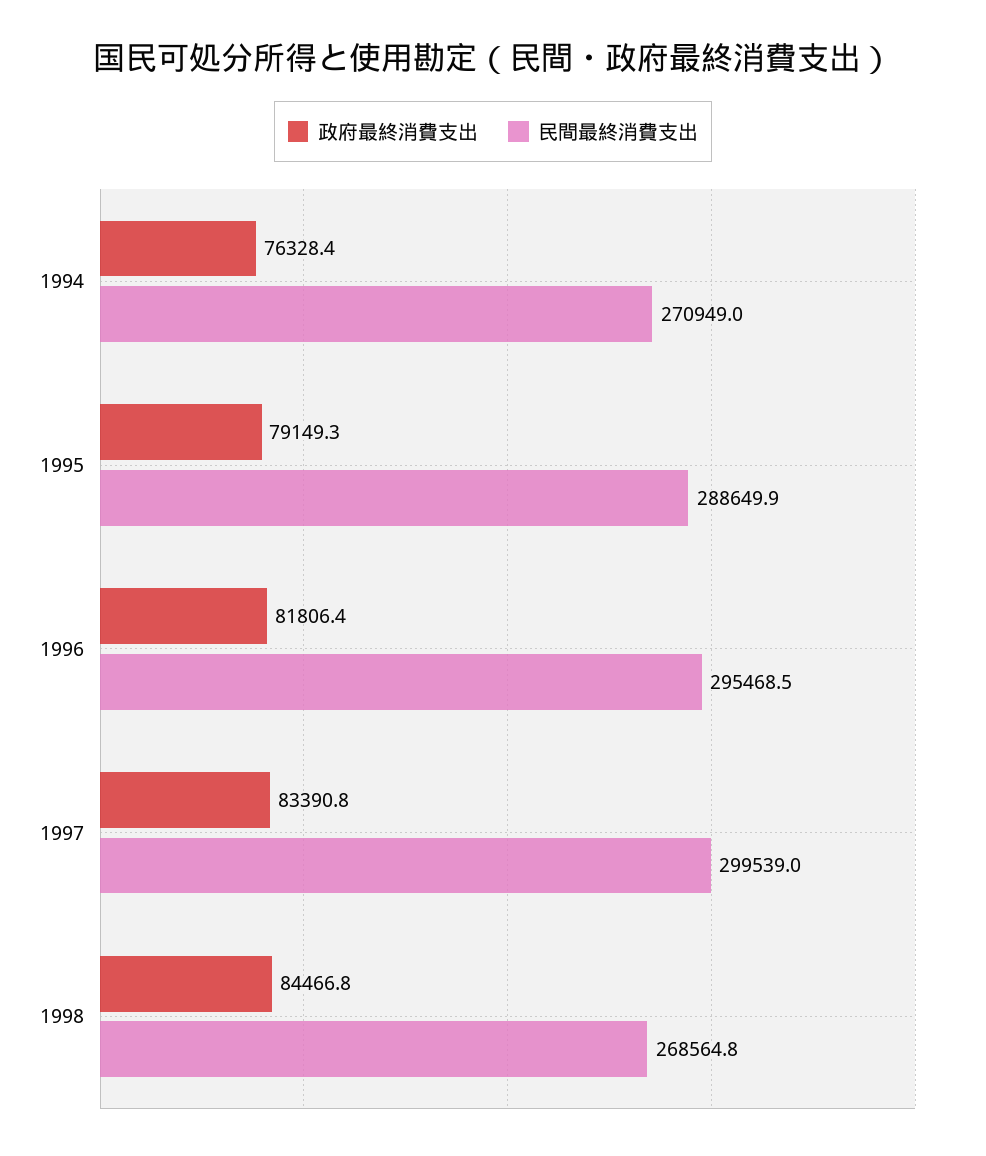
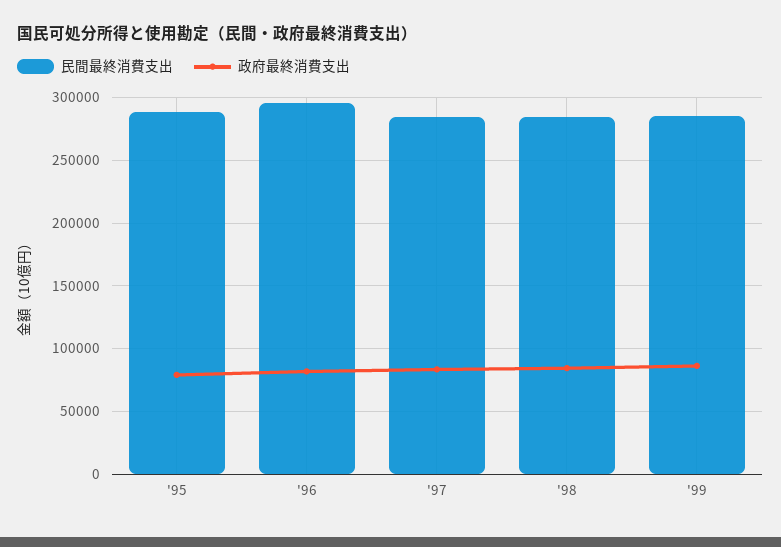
政府最終消費支出, 1994: 76328.4 -> none
民間最終消費支出, 1994: 270949 -> none
民間最終消費支出, 1997: 299539 -> 285000
民間最終消費支出, 1998: 268564.8 -> 285000
民間最終消費支出, '99: none -> 285000
政府最終消費支出, '99: none -> 85000

